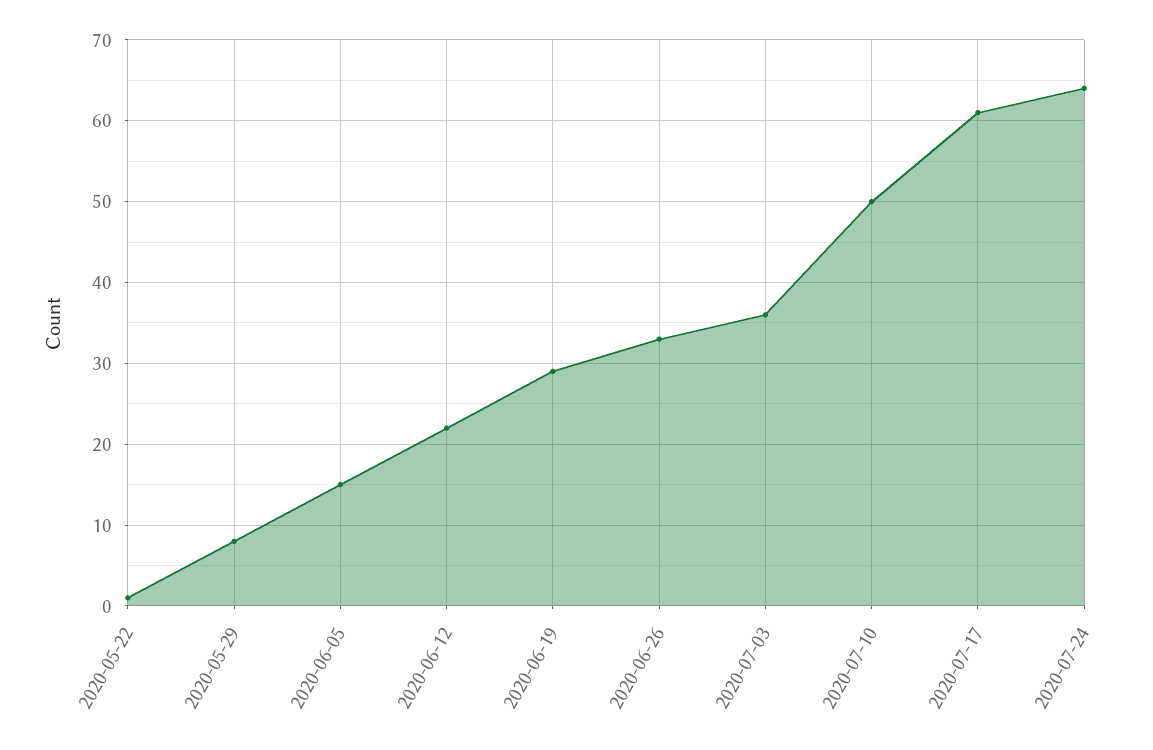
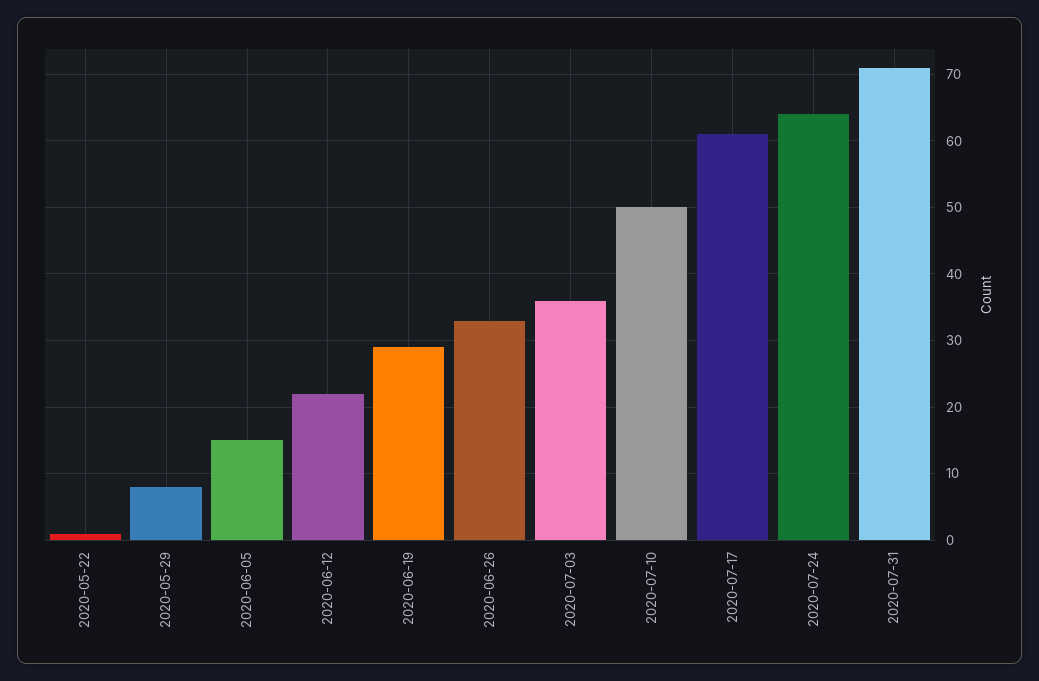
2020-07-31: none -> 71

